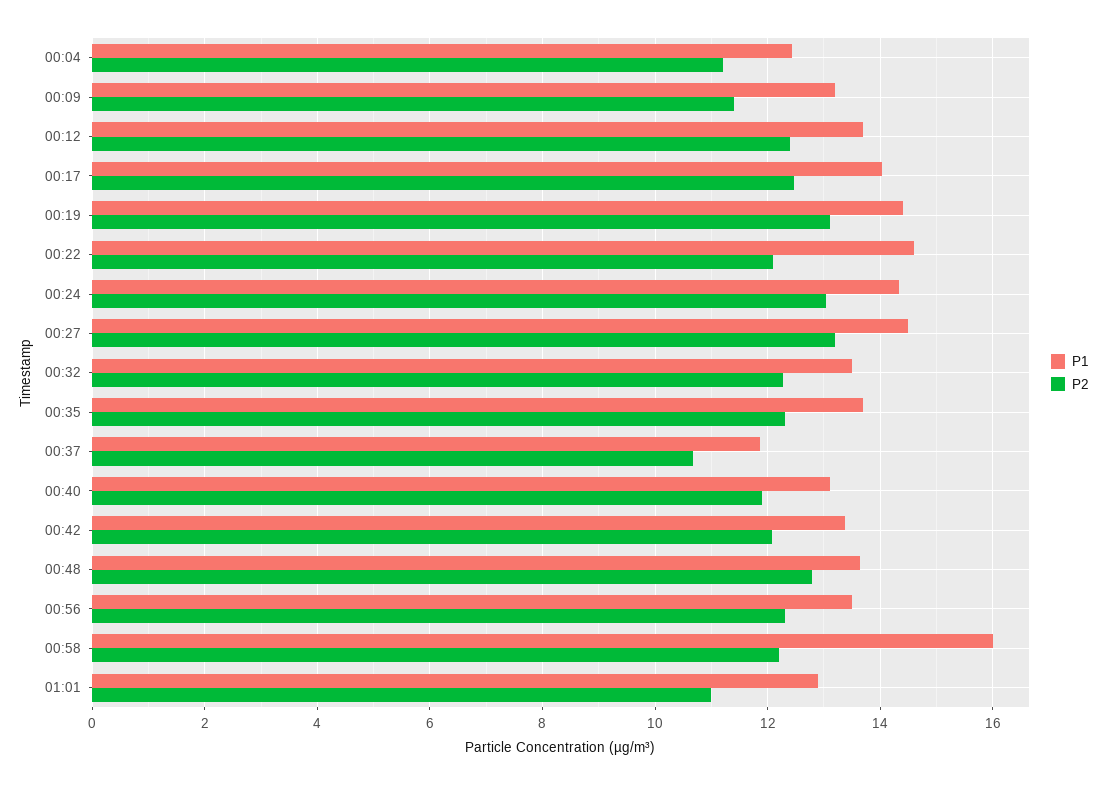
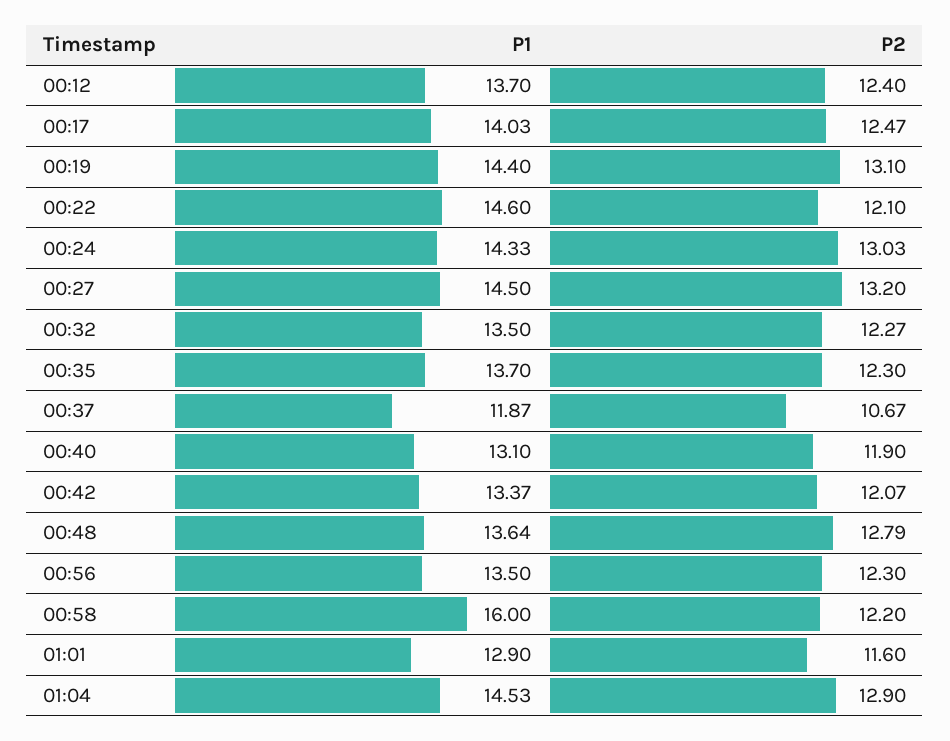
P1, 00:04: 12.4 -> none
P2, 00:04: 11.2 -> none
P1, 00:09: 13.2 -> none
P2, 00:09: 11.4 -> none
P2, 01:01: 11 -> 11.6
P1, 01:04: none -> 14.53
P2, 01:04: none -> 12.9

